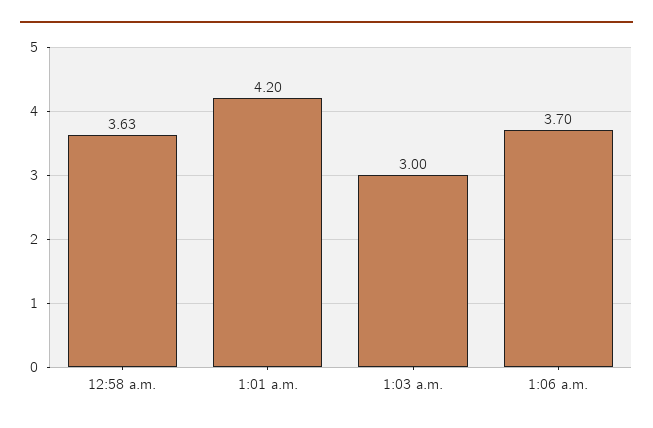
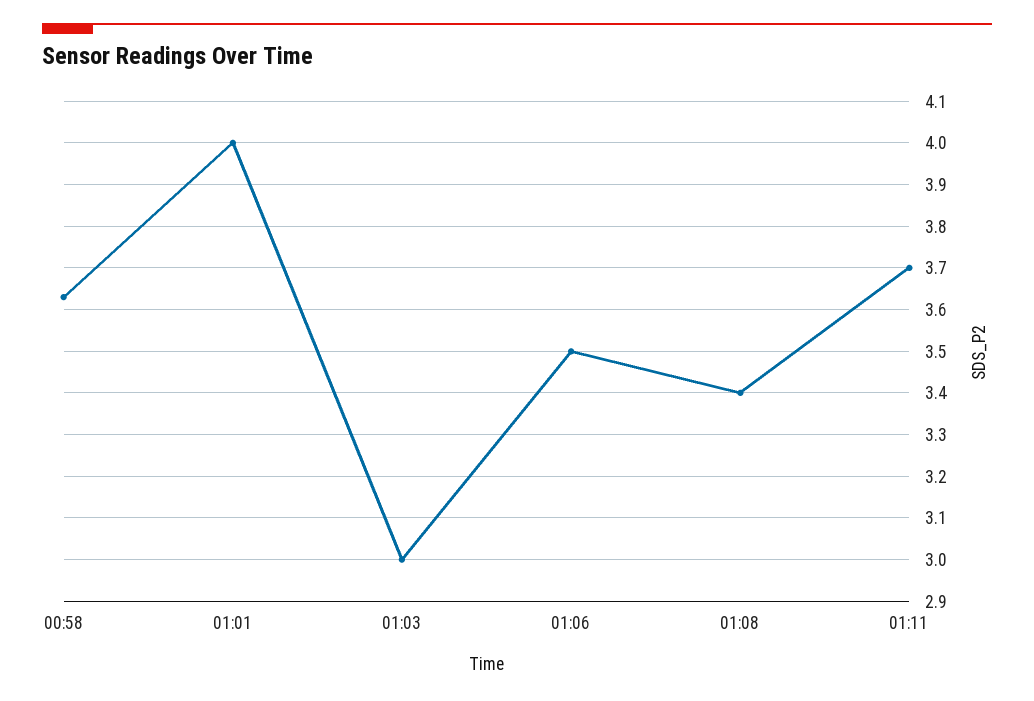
1:01 a.m.: 4.2 -> 4
1:06 a.m.: 3.7 -> 3.5
01:08: none -> 3.4
01:11: none -> 3.7

